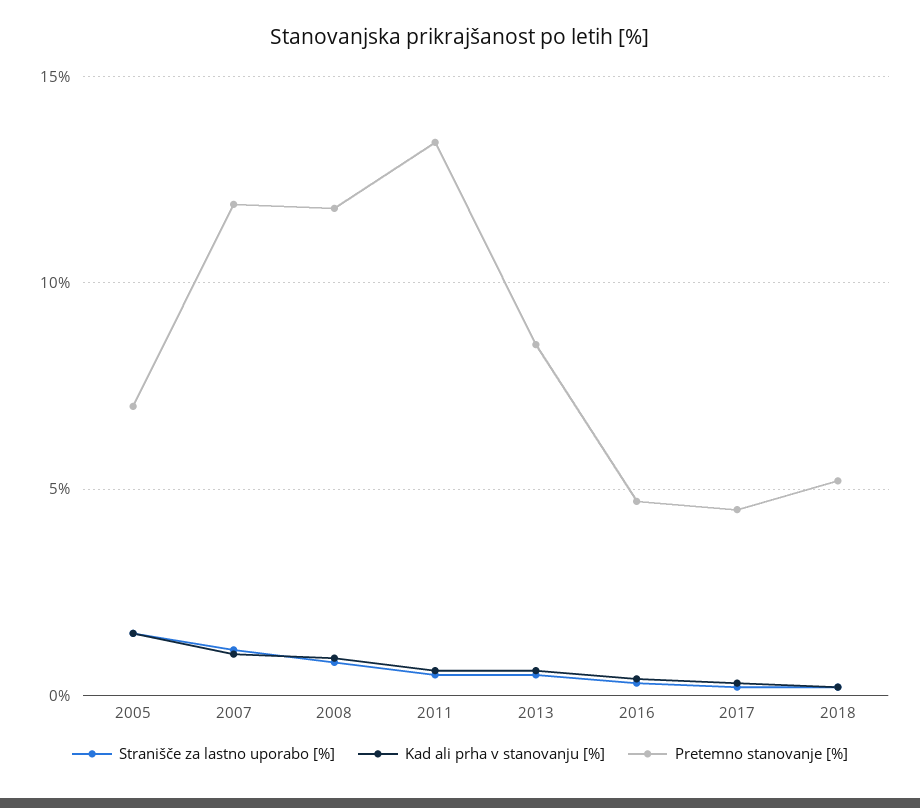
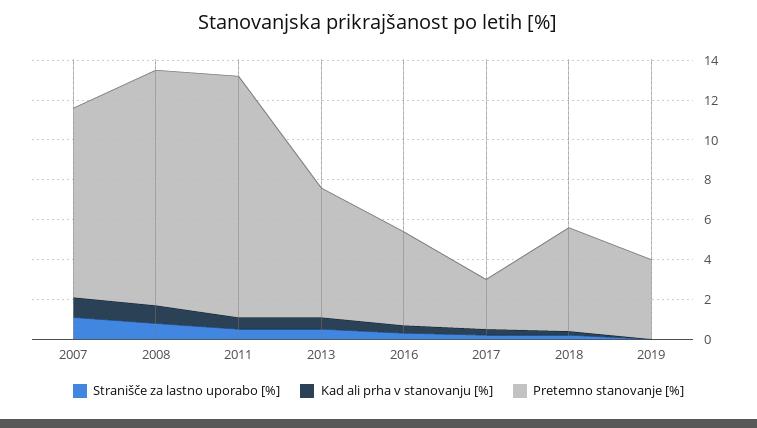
Stranišče za lastno uporabo [%], 2005: 1.5 -> none
Kad ali prha v stanovanju [%], 2005: 1.5 -> none
Pretemno stanovanje [%], 2005: 7 -> none
Pretemno stanovanje [%], 2007: 12 -> 9.5
Pretemno stanovanje [%], 2011: 13.5 -> 12
Pretemno stanovanje [%], 2013: 8.5 -> 6.5
Pretemno stanovanje [%], 2017: 4.5 -> 2.5
Stranišče za lastno uporabo [%], 2019: none -> 0
Kad ali prha v stanovanju [%], 2019: none -> 0
Pretemno stanovanje [%], 2019: none -> 4

